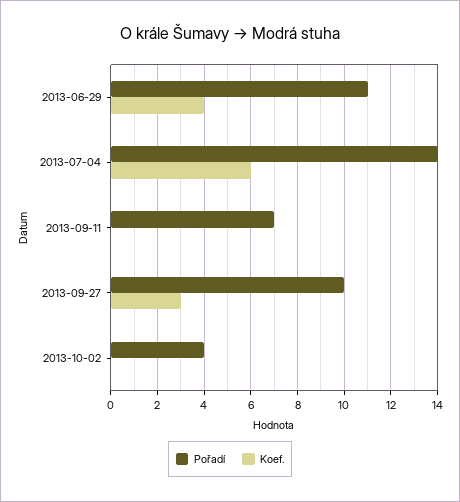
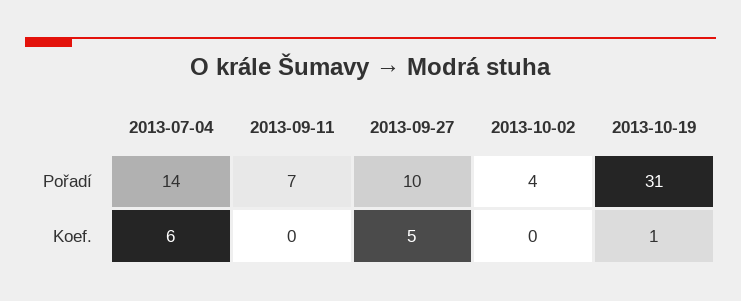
Pořadí, 2013-06-29: 11 -> none
Koef., 2013-06-29: 4 -> none
Koef., 2013-09-27: 3 -> 5
Pořadí, 2013-10-19: none -> 31
Koef., 2013-10-19: none -> 1

